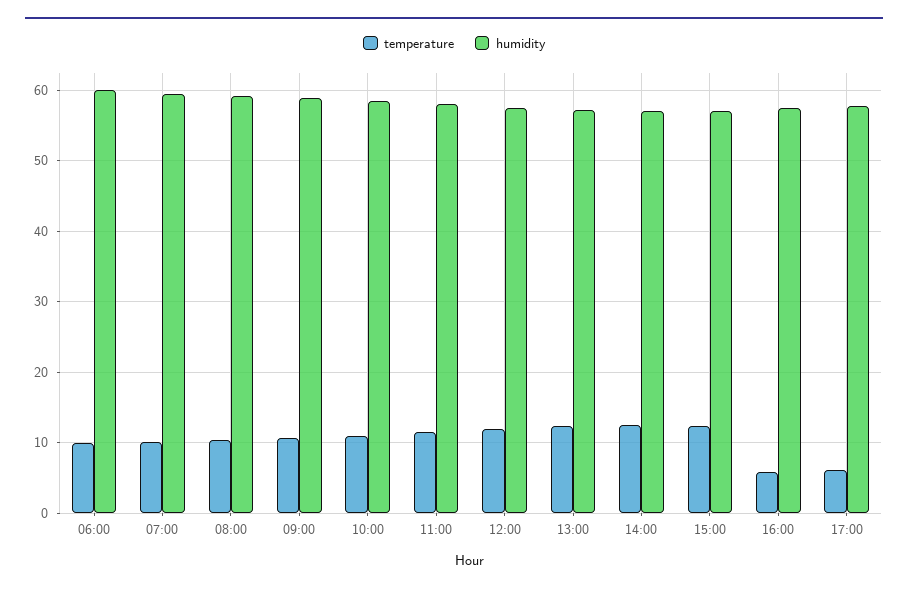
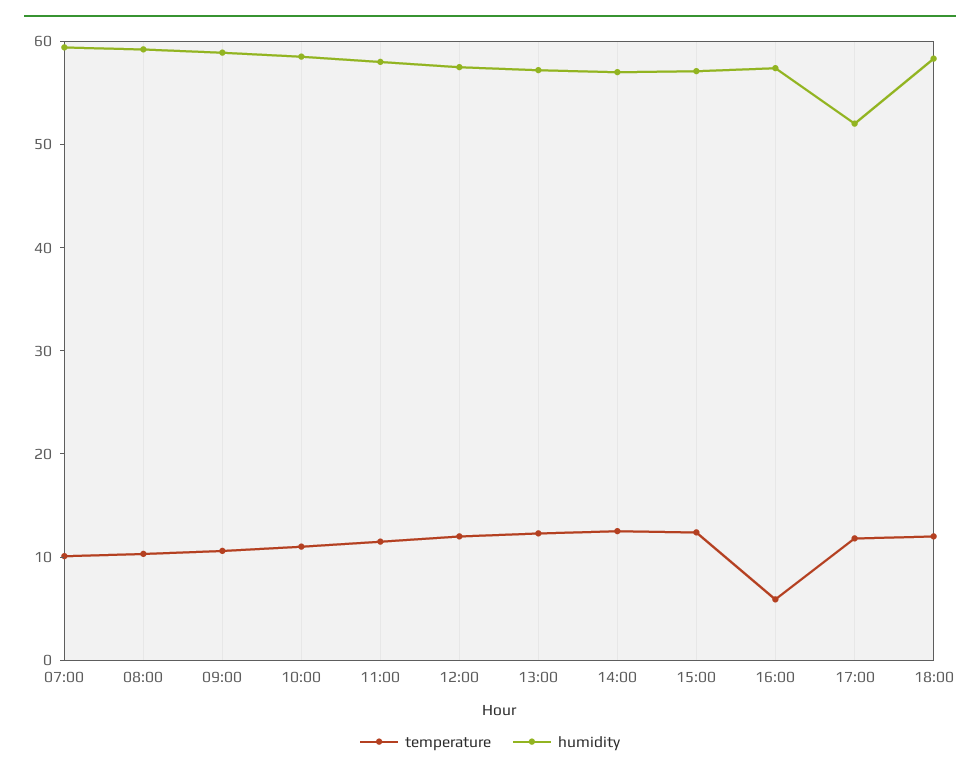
temperature, 06:00: 10 -> none
humidity, 06:00: 60 -> none
temperature, 17:00: 6 -> 12
humidity, 17:00: 58 -> 52
temperature, 18:00: none -> 12
humidity, 18:00: none -> 58

